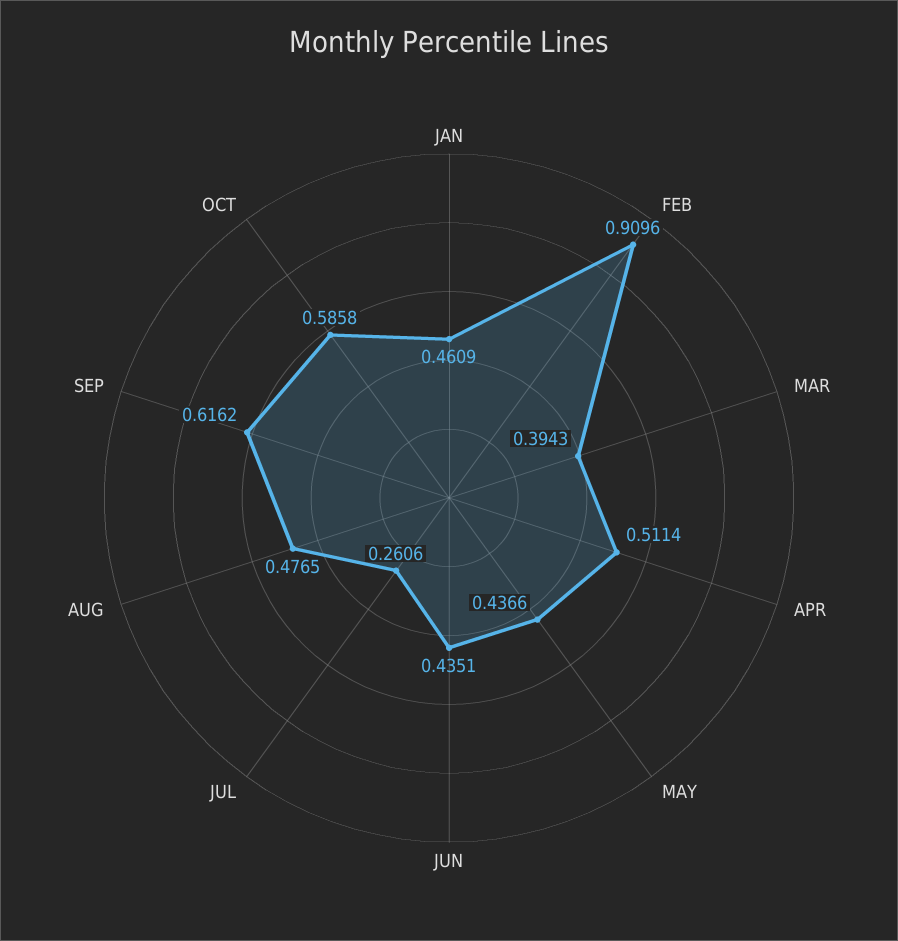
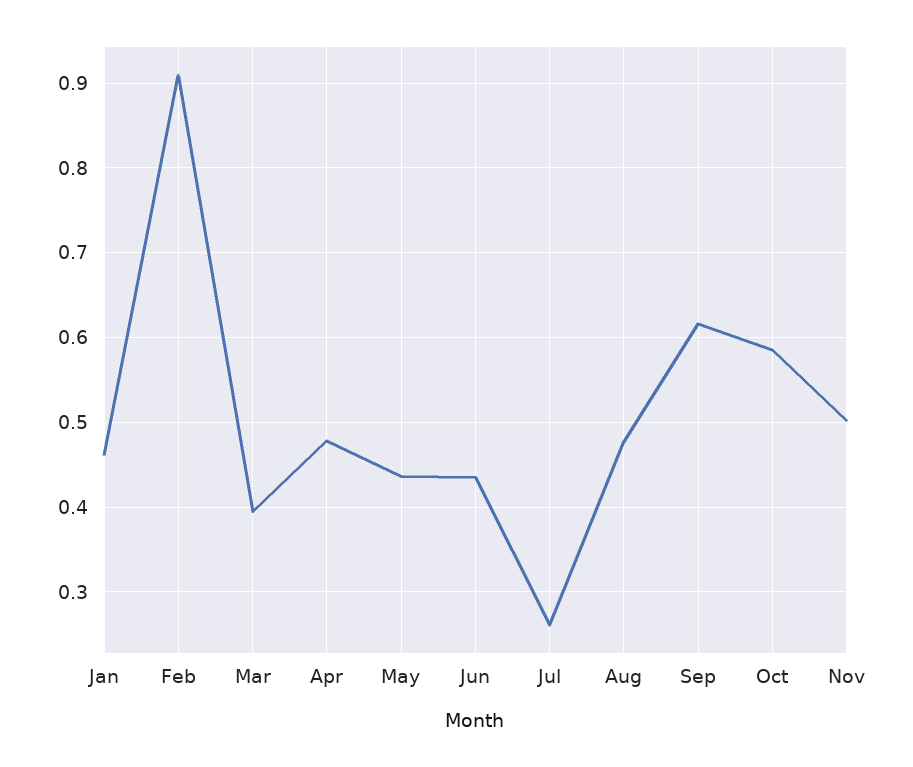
APR: 0.5114 -> 0.48
Nov: none -> 0.5

